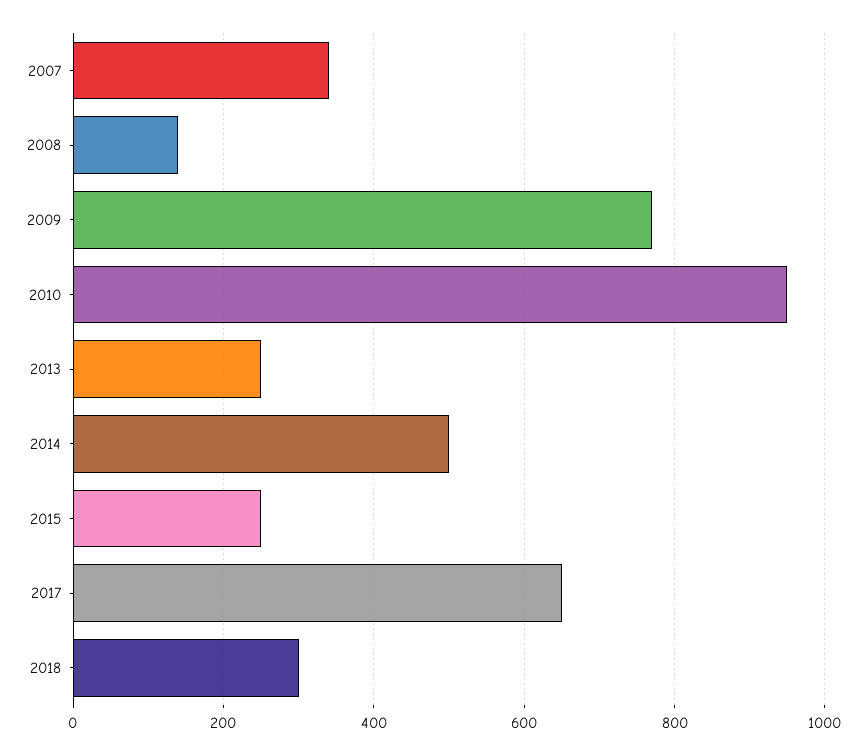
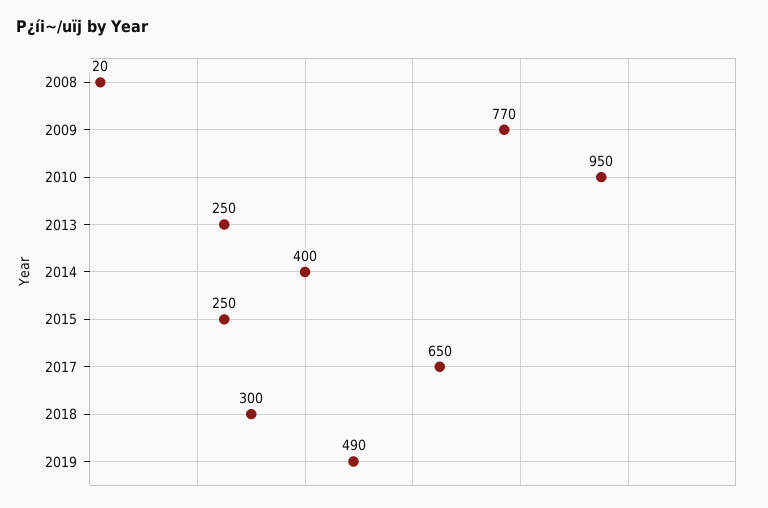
2007: 340 -> none
2008: 140 -> 20
2014: 500 -> 400
2019: none -> 490

